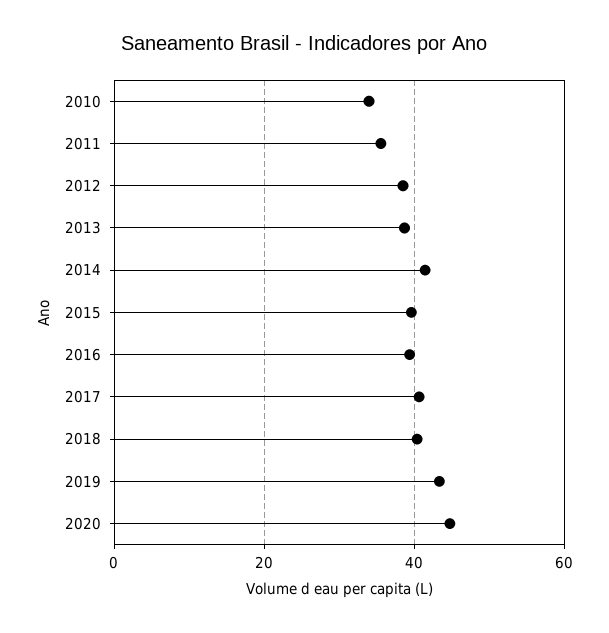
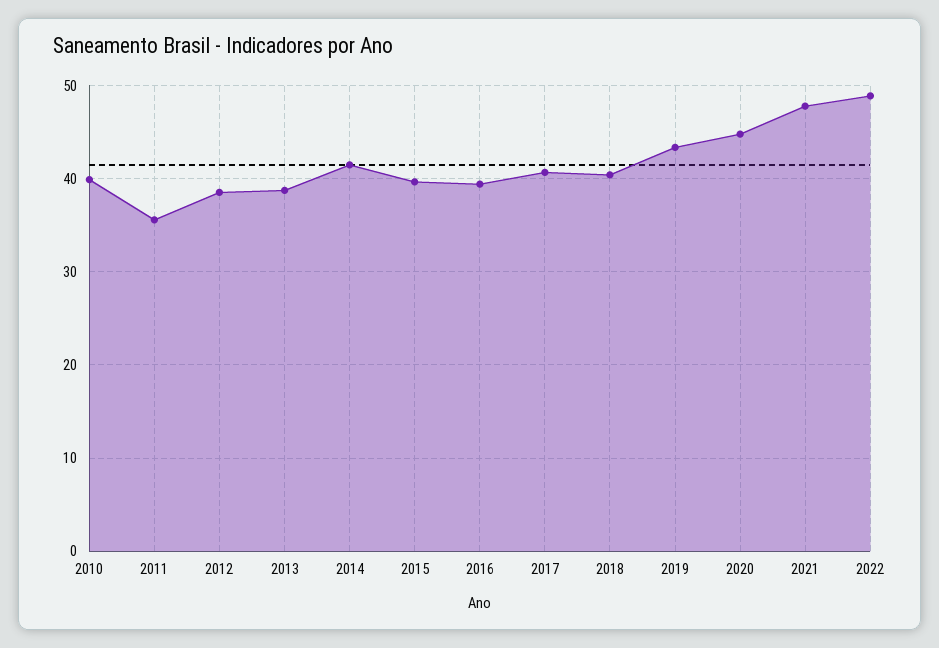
2010: 34 -> 40
2021: none -> 48
2022: none -> 49

